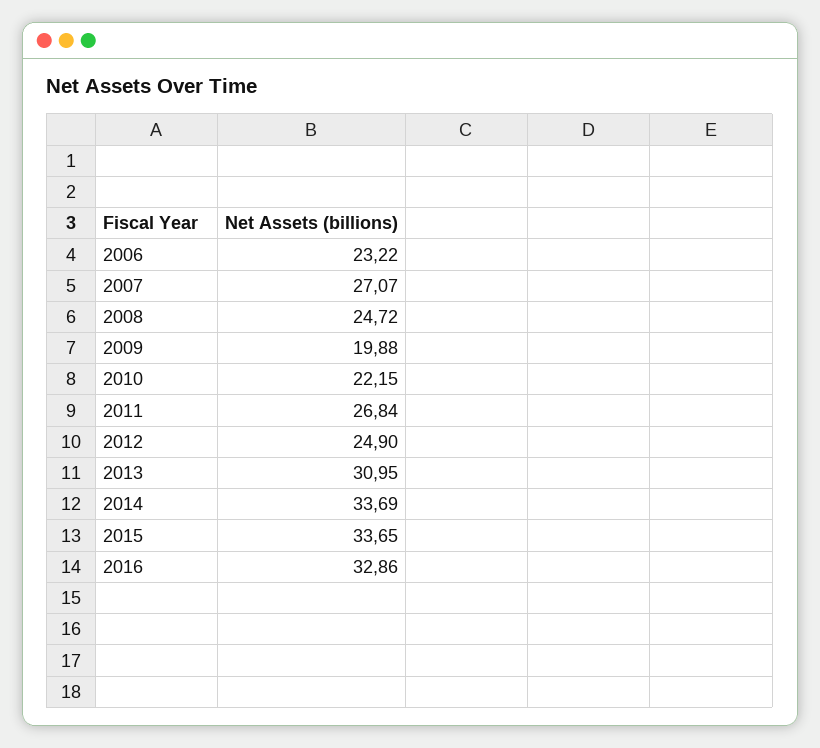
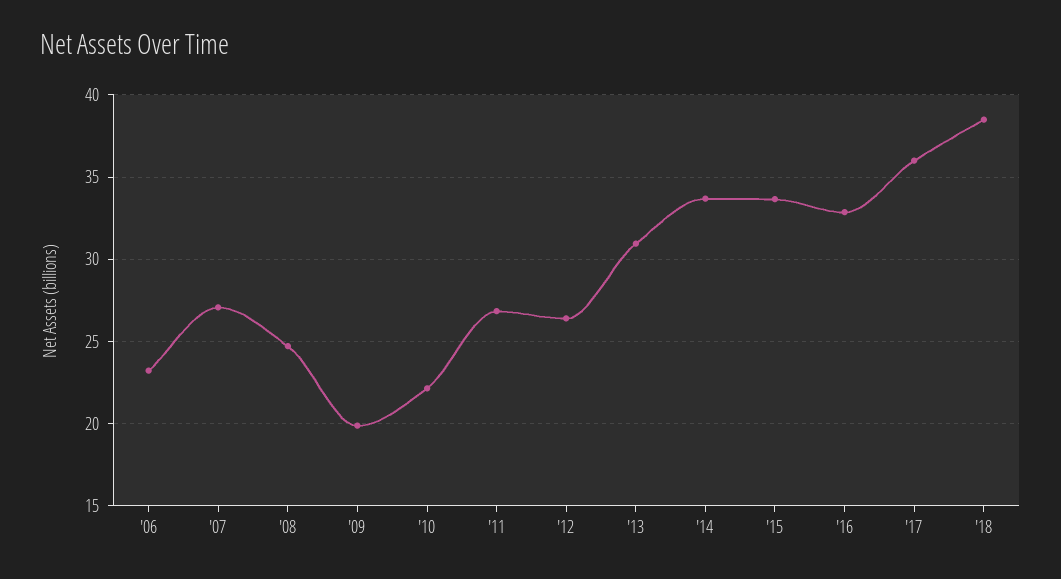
2012: 24.9 -> 26.5
'17: none -> 36
'18: none -> 38.5

